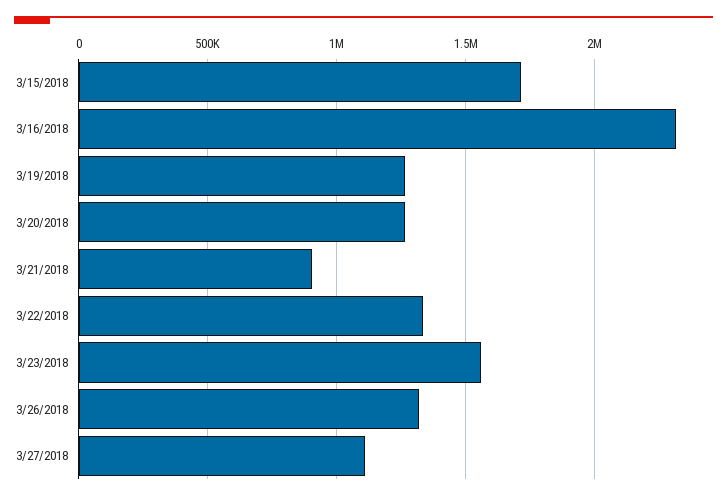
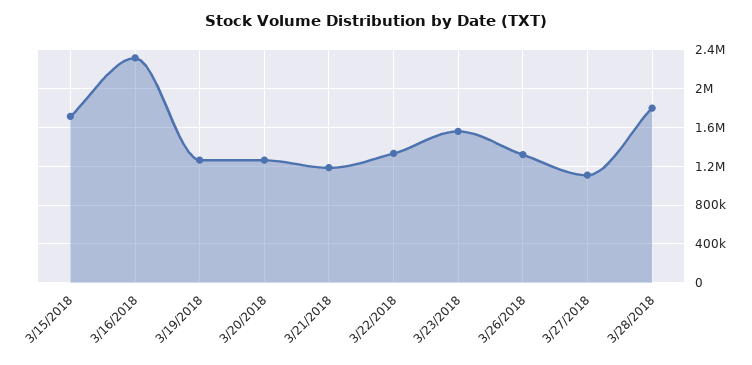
3/21/2018: 900000 -> 1200000
3/28/2018: none -> 1800000

